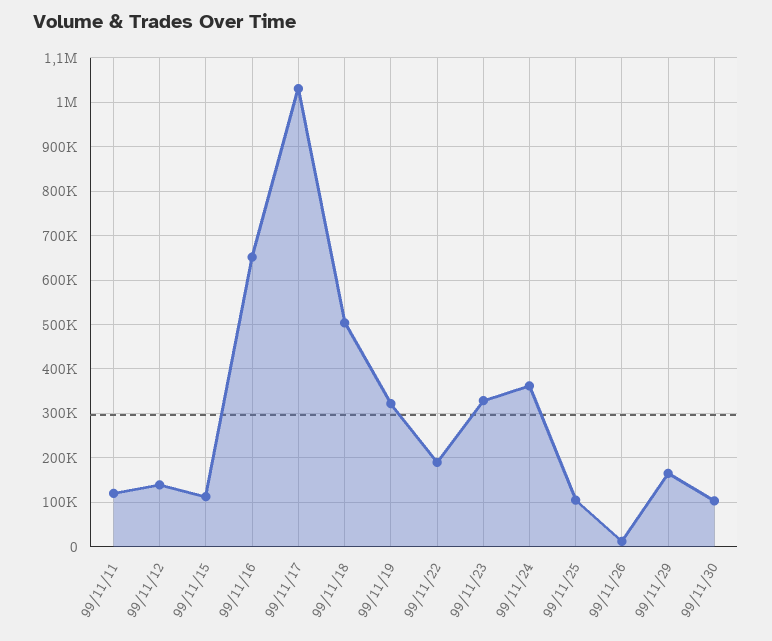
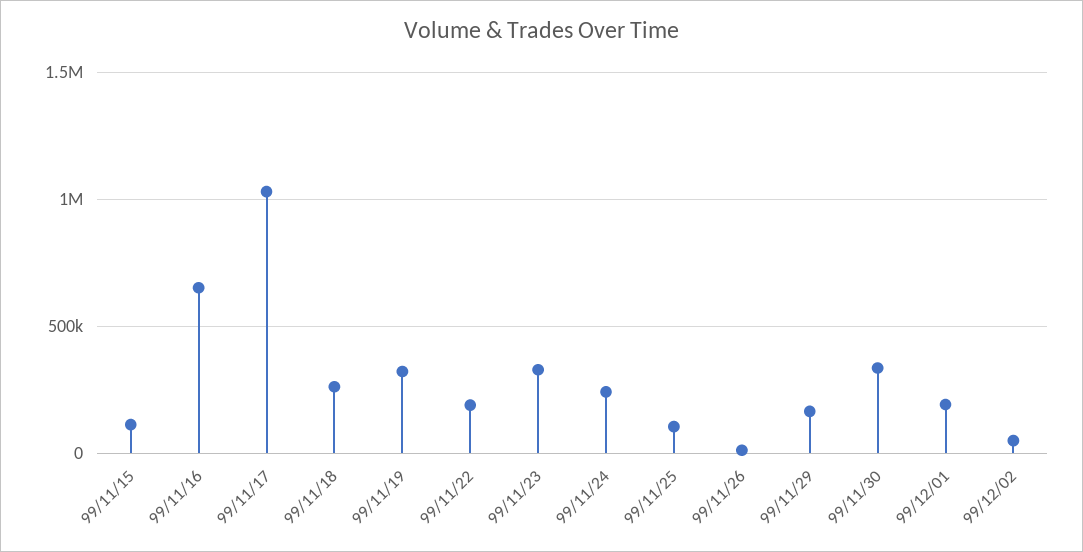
99/11/11: 120000 -> none
99/11/12: 140000 -> none
99/11/18: 500000 -> 250000
99/11/24: 360000 -> 250000
99/11/30: 100000 -> 350000
99/12/01: none -> 200000
99/12/02: none -> 50000

